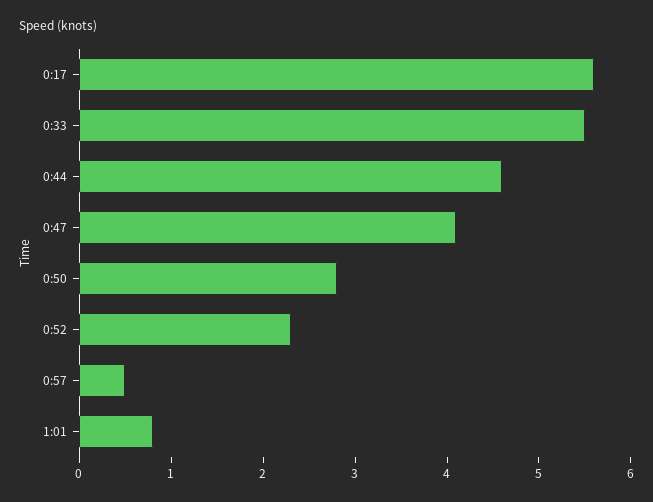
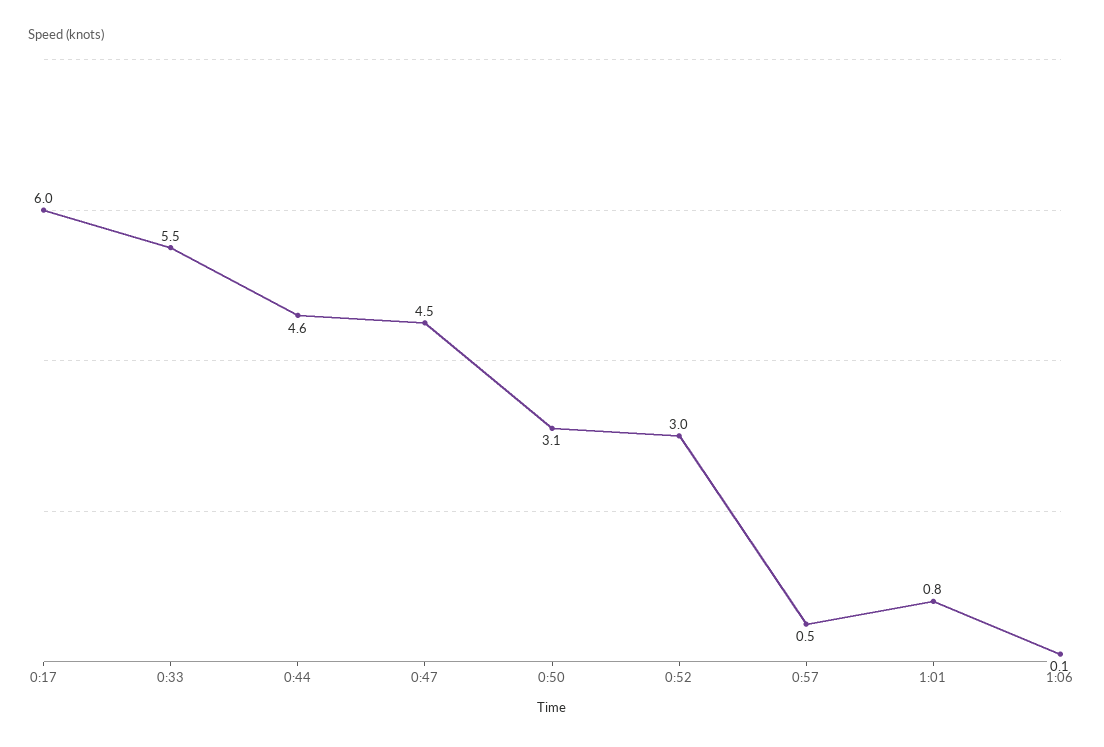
0:17: 5.6 -> 6
0:47: 4.1 -> 4.5
0:50: 2.8 -> 3.1
0:52: 2.3 -> 3
1:06: none -> 0.1

